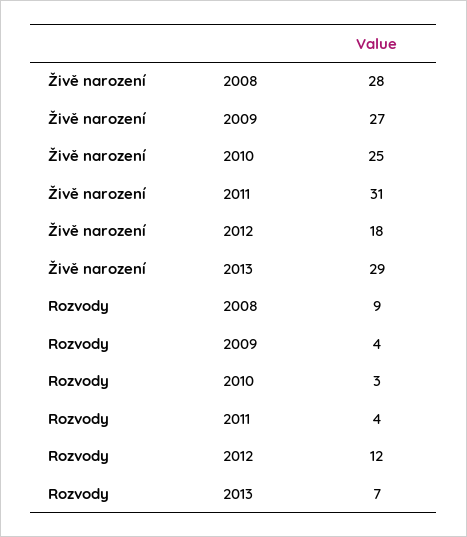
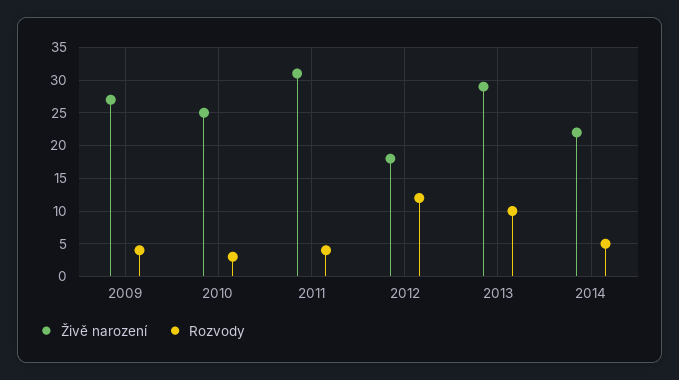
Živě narození, 2008: 28 -> none
Rozvody, 2008: 9 -> none
Rozvody, 2013: 7 -> 10
Živě narození, 2014: none -> 22
Rozvody, 2014: none -> 5

